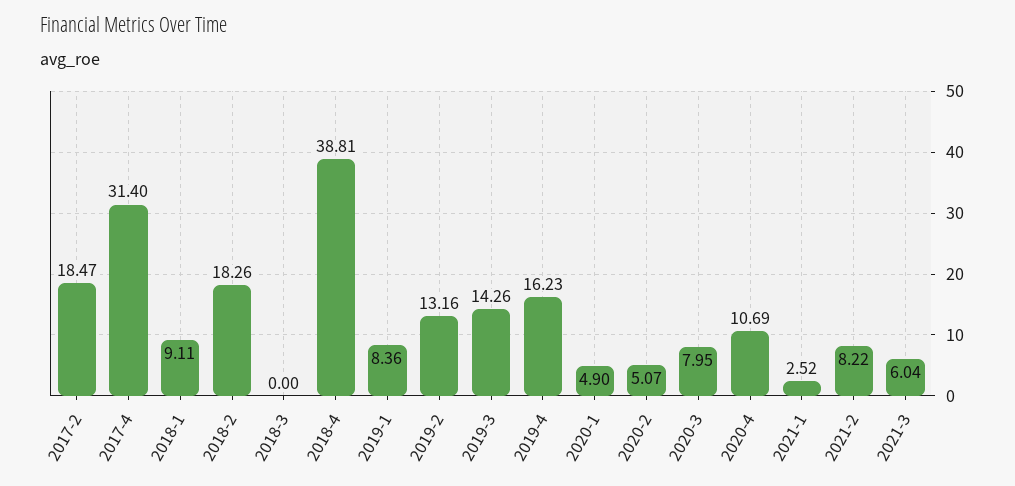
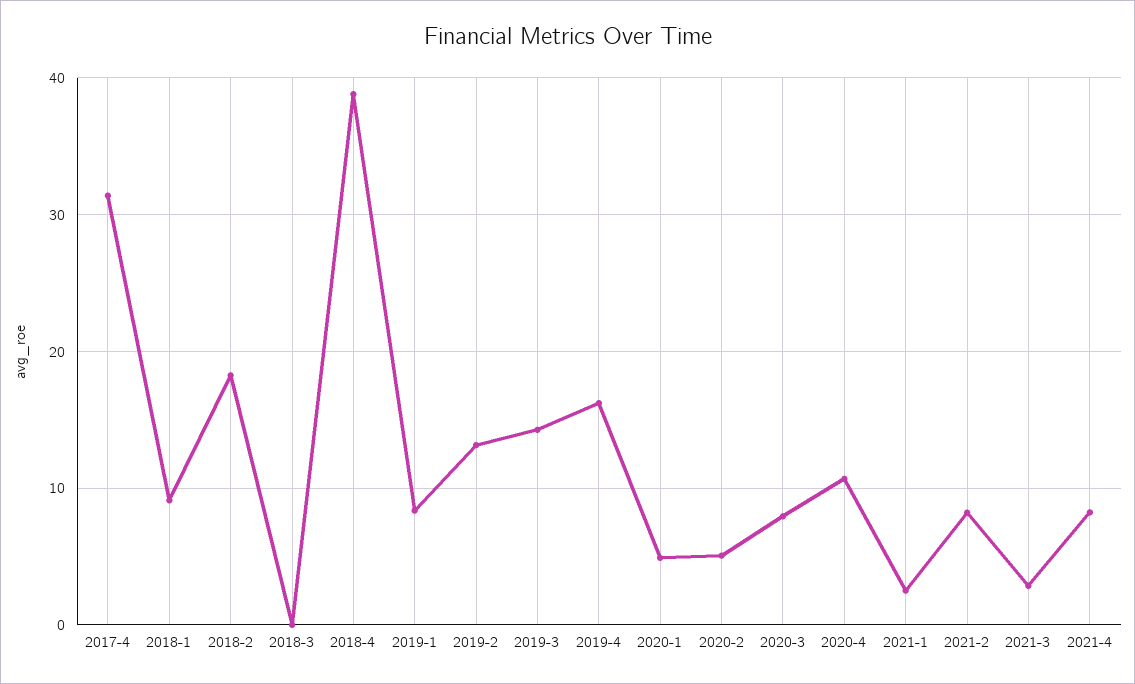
2017-2: 18.47 -> none
2021-3: 6.04 -> 3
2021-4: none -> 8

